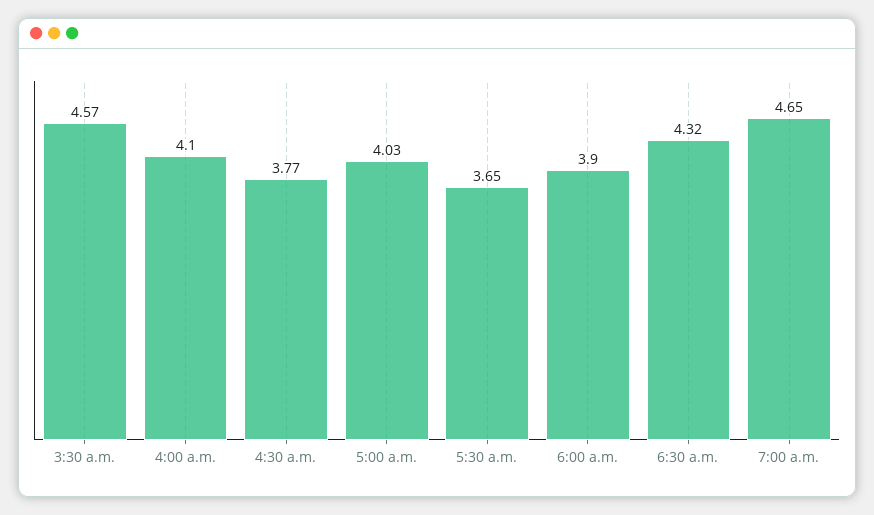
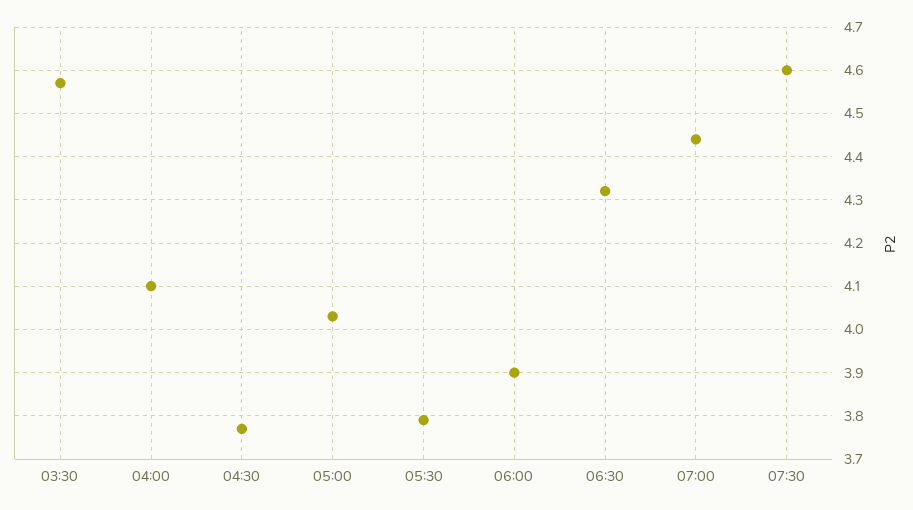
5:30 a.m.: 3.65 -> 3.8
7:00 a.m.: 4.65 -> 4.45
07:30: none -> 4.6

